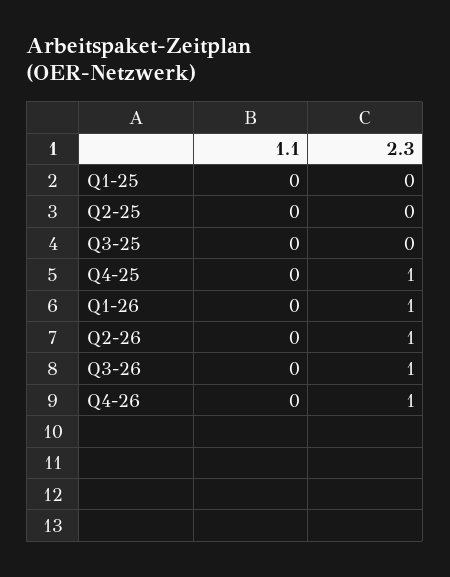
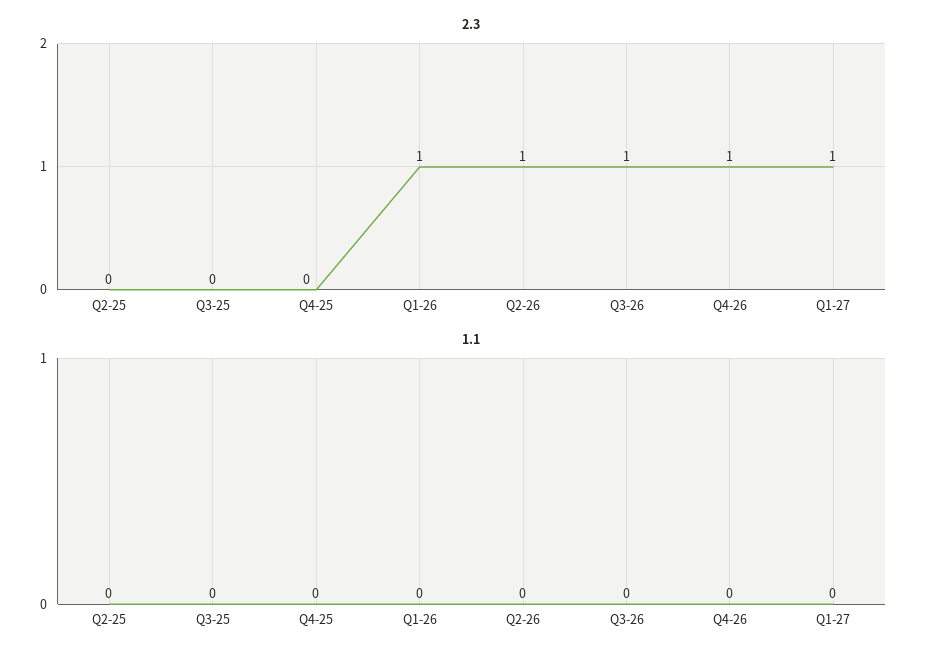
1.1, Q1-25: 0 -> none
2.3, Q1-25: 0 -> none
2.3, Q4-25: 1 -> 0
2.3, Q1-27: none -> 1
1.1, Q1-27: none -> 0

